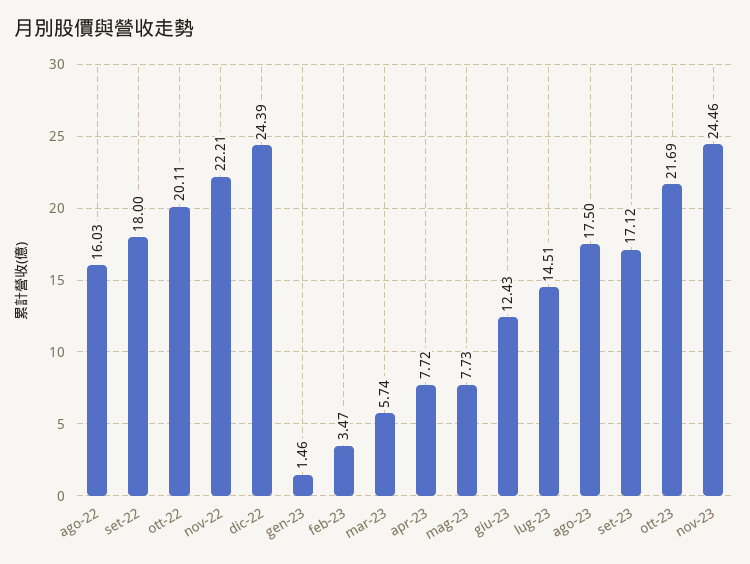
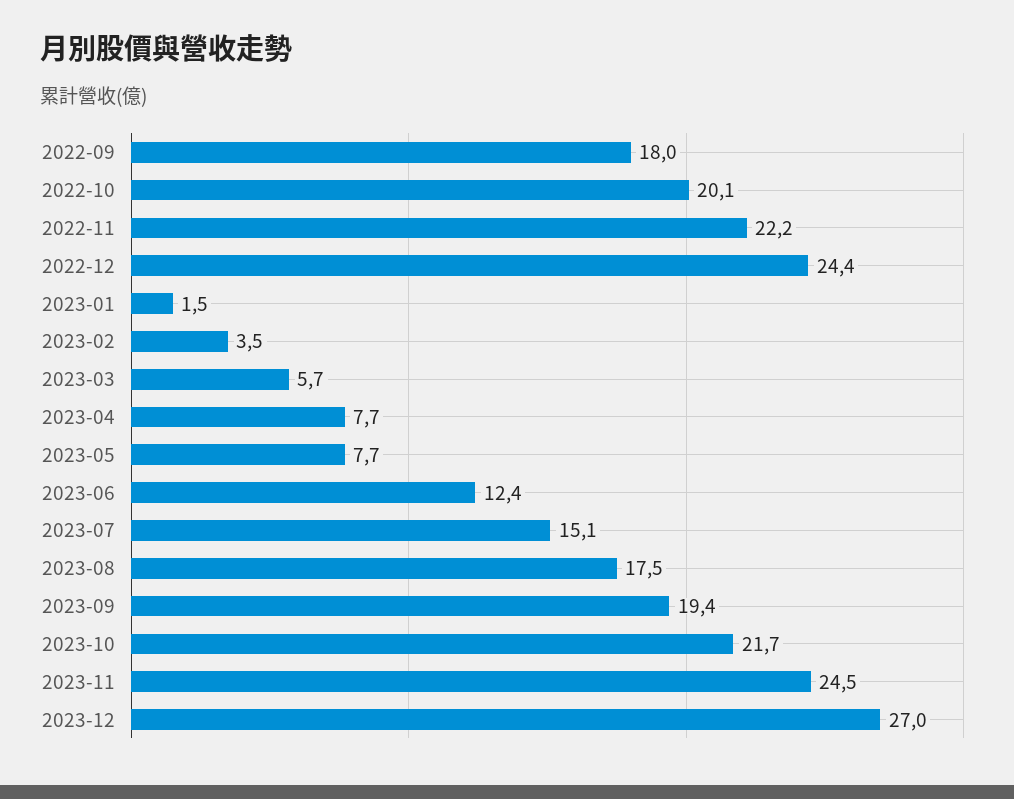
ago-22: 16.03 -> none
lug-23: 14.51 -> 15.1
set-23: 17.12 -> 19.4
2023-12: none -> 27

